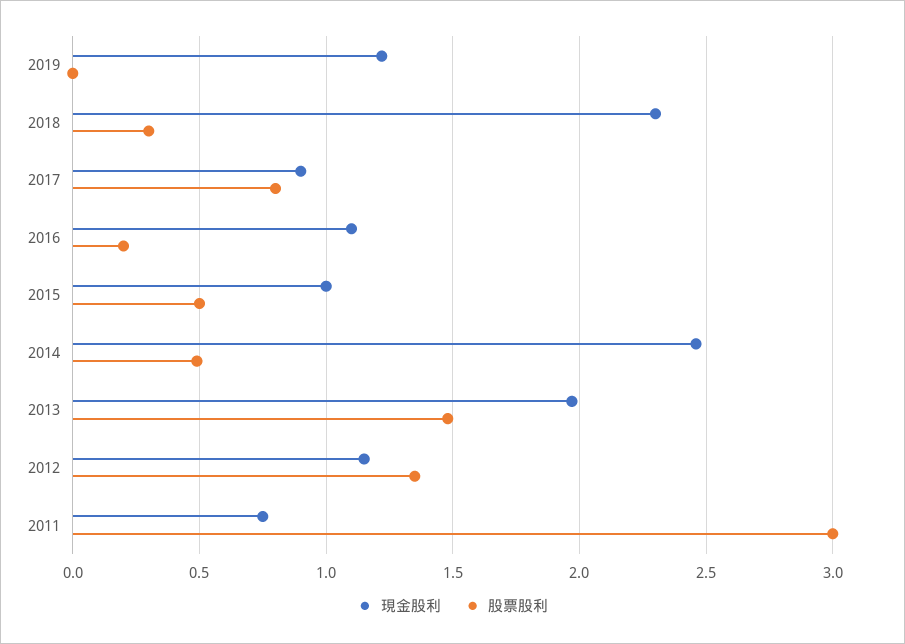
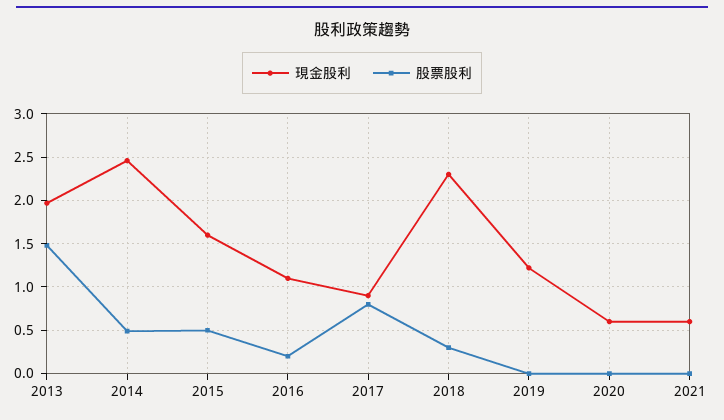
現金股利, 2015: 1 -> 1.6
現金股利, 2012: 1.15 -> none
股票股利, 2012: 1.35 -> none
現金股利, 2011: 0.75 -> none
股票股利, 2011: 3 -> none
現金股利, 2020: none -> 0.6
股票股利, 2020: none -> 0
現金股利, 2021: none -> 0.6
股票股利, 2021: none -> 0

